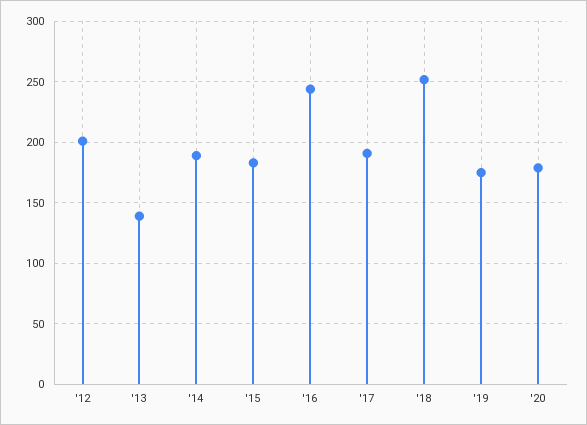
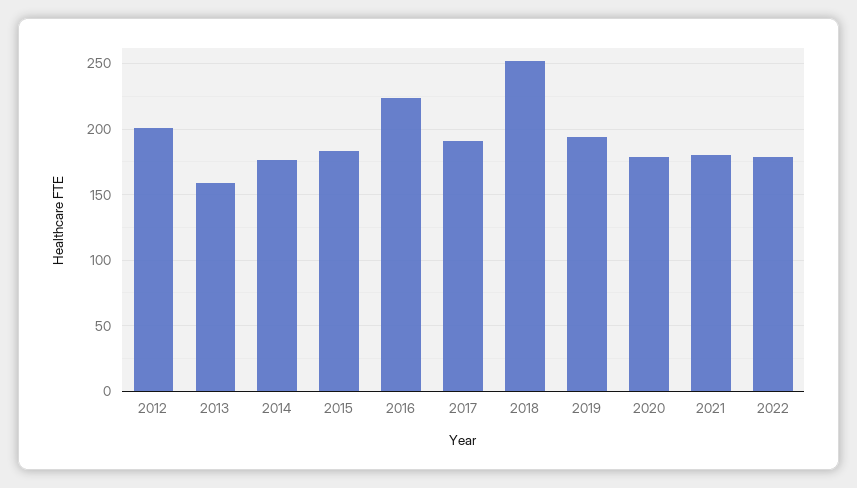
'13: 140 -> 160
'14: 190 -> 175
'16: 245 -> 225
'19: 175 -> 195
2021: none -> 180
2022: none -> 180

